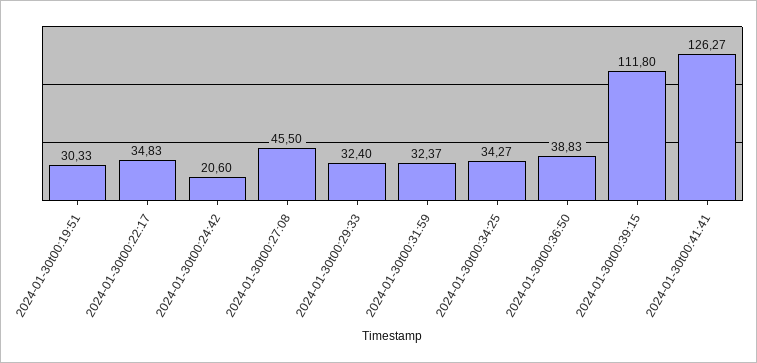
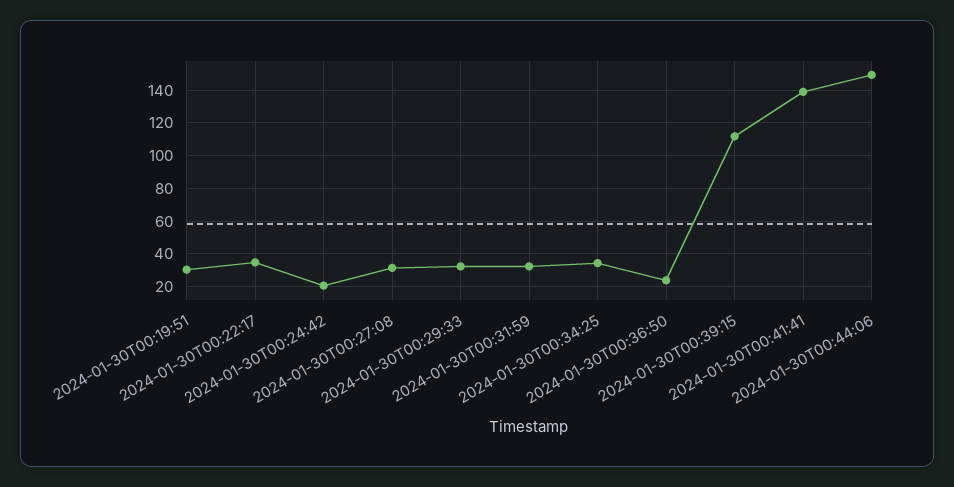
2024-01-30t00:27:08: 45.5 -> 30
2024-01-30t00:36:50: 38.83 -> 25
2024-01-30t00:41:41: 126.27 -> 140
2024-01-30T00:44:06: none -> 150

